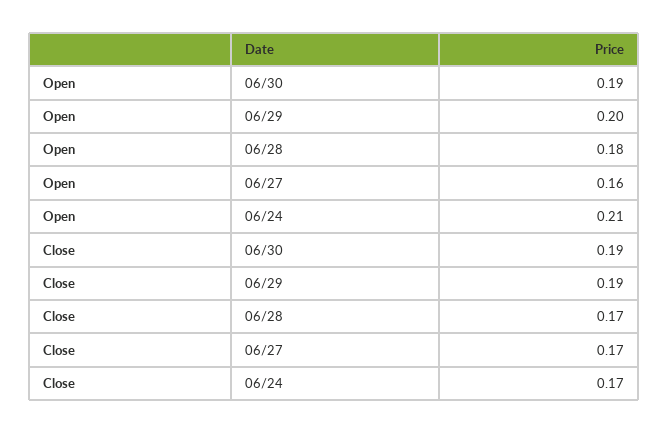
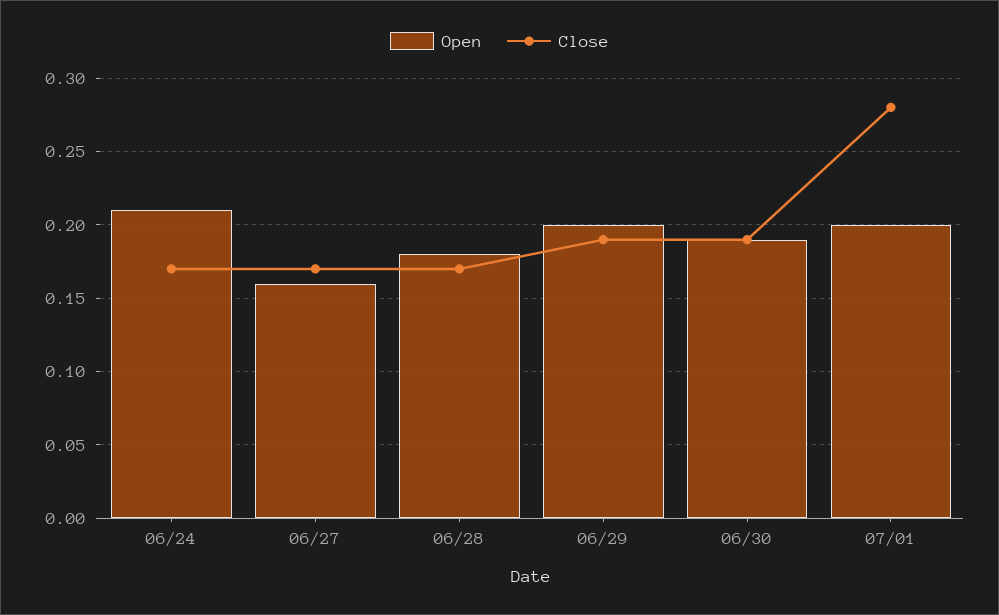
Open, 07/01: none -> 0.2
Close, 07/01: none -> 0.28

